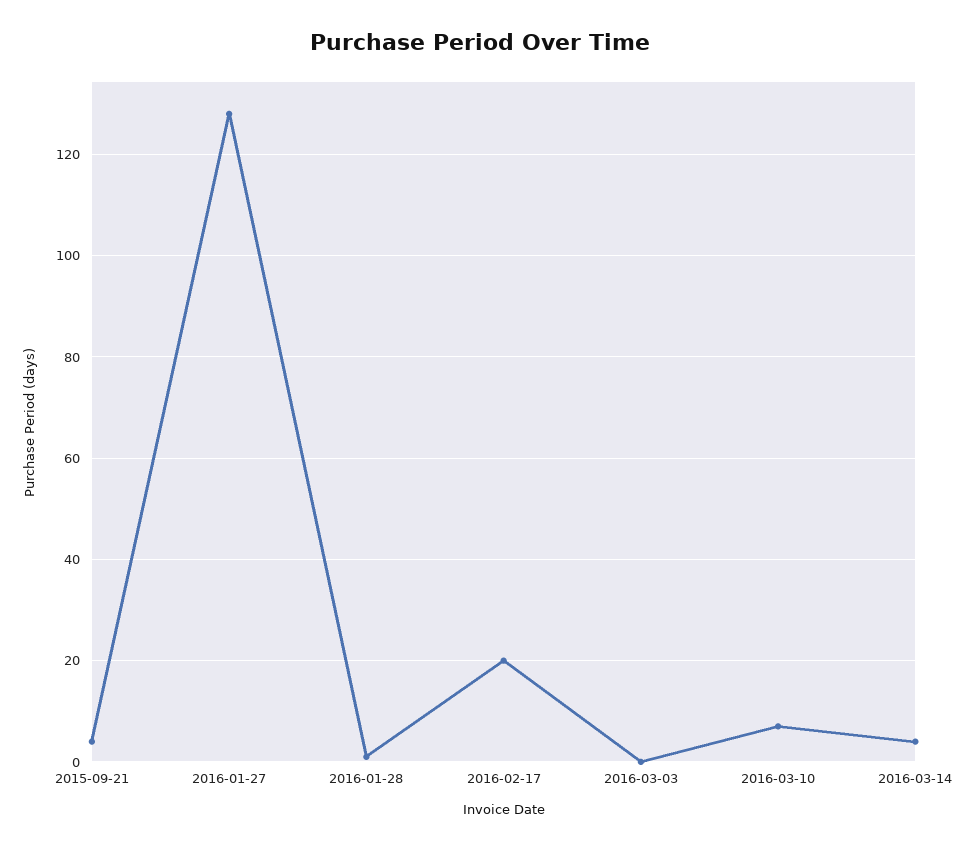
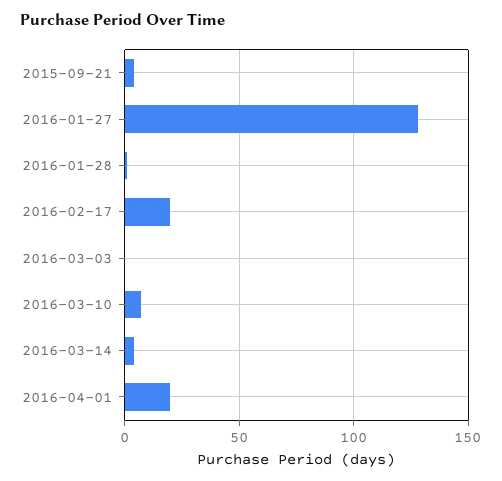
2016-04-01: none -> 20

